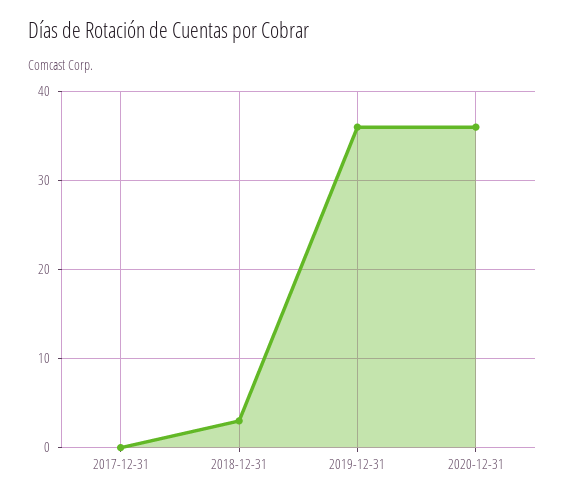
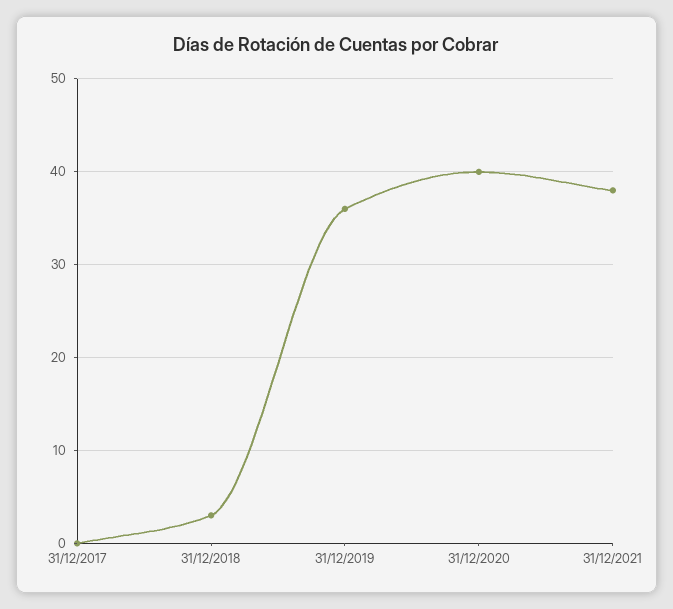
2020-12-31: 36 -> 40
31/12/2021: none -> 38

